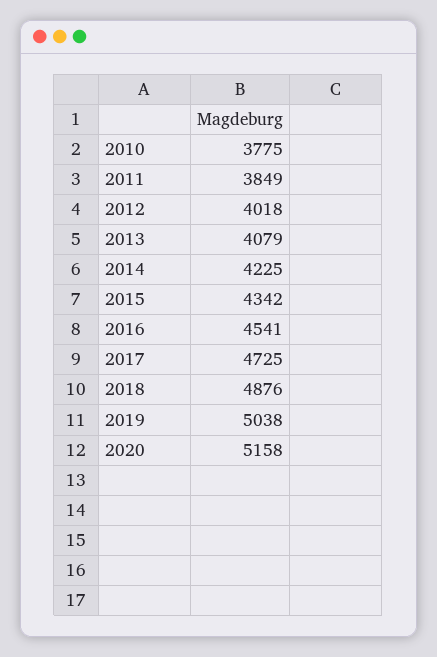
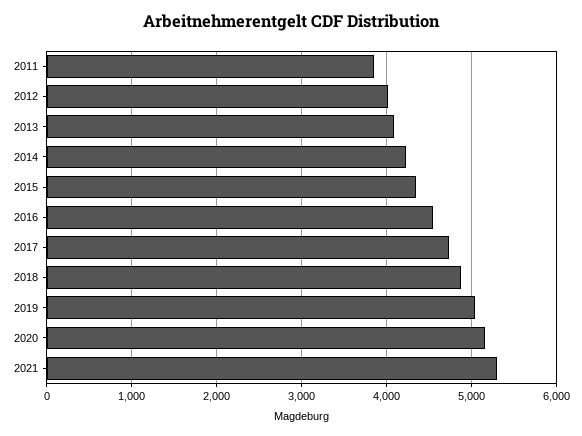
2010: 3775 -> none
2021: none -> 5300

